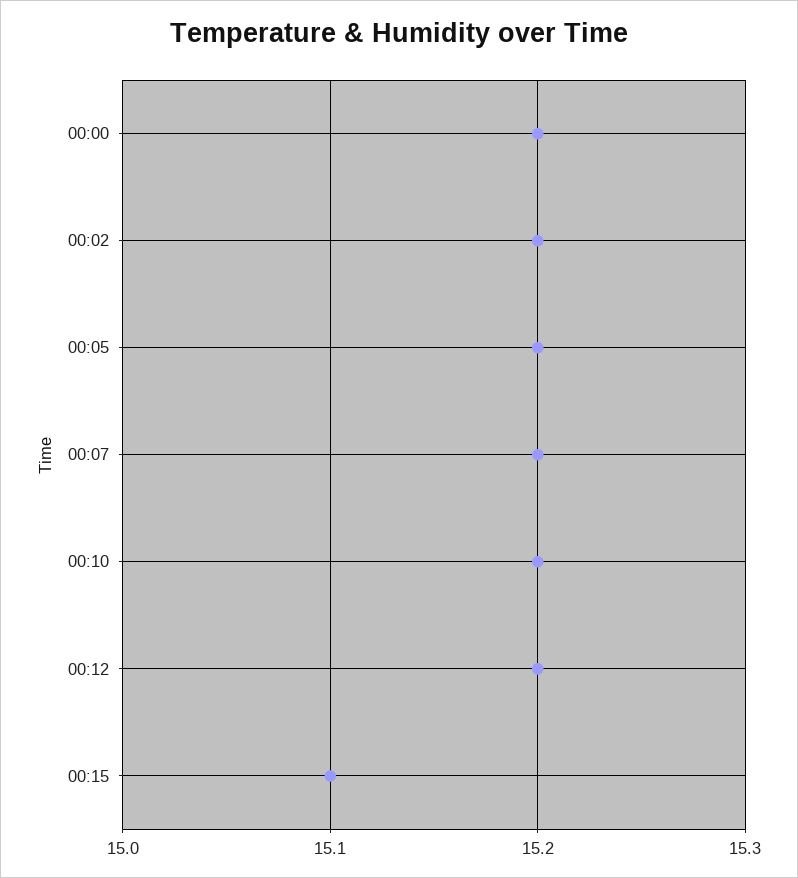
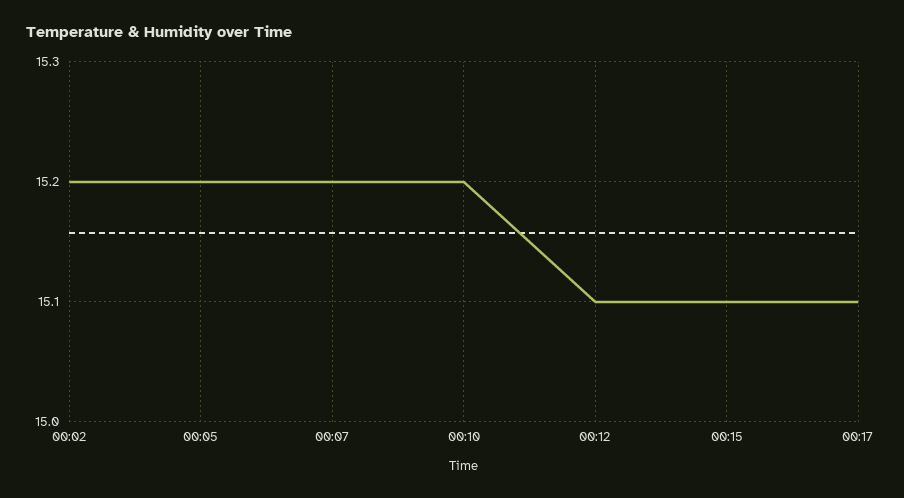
00:00: 15.2 -> none
00:12: 15.2 -> 15.1
00:17: none -> 15.1

